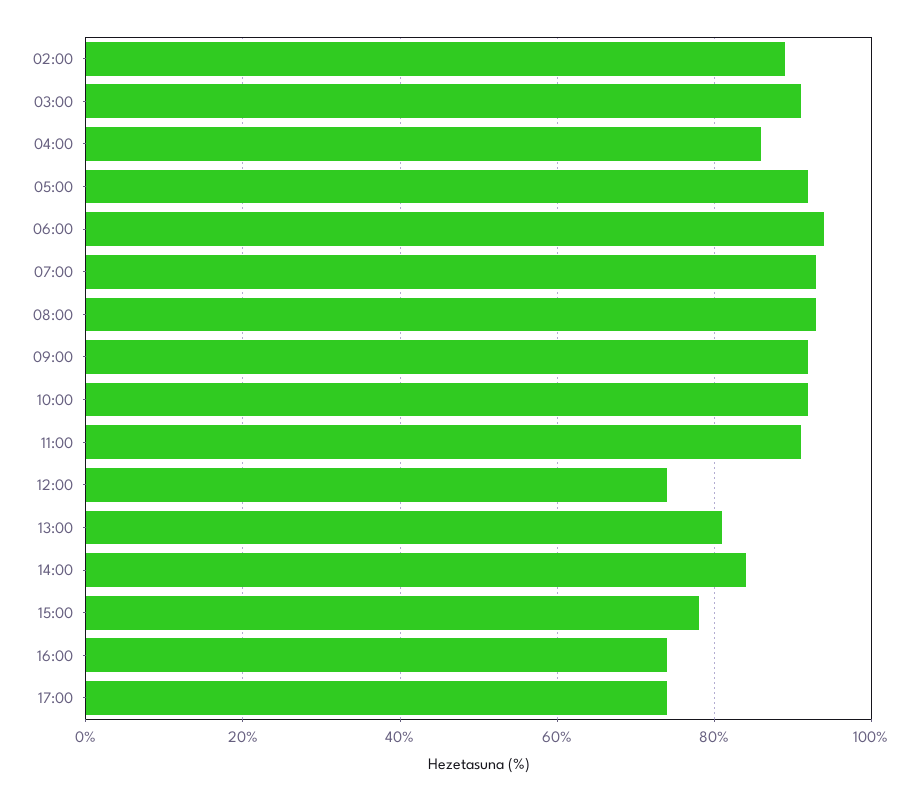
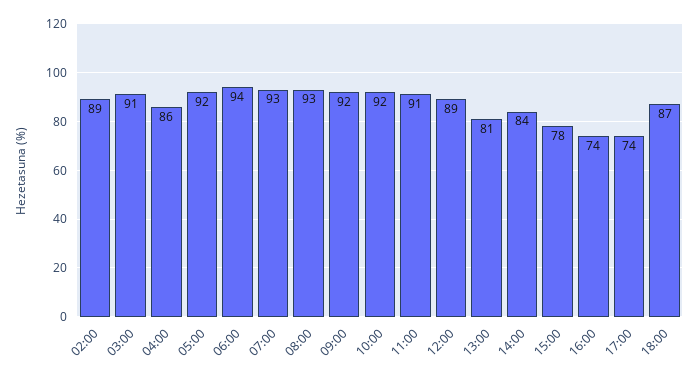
12:00: 75 -> 89
18:00: none -> 87

